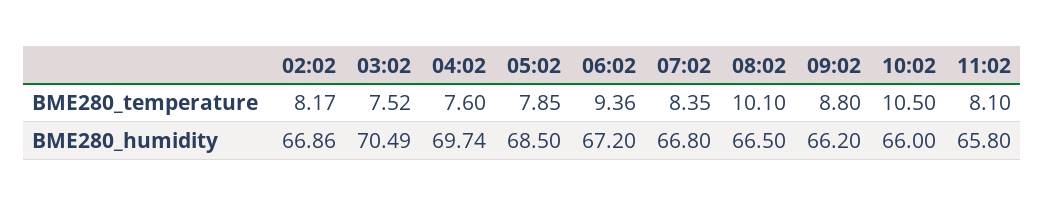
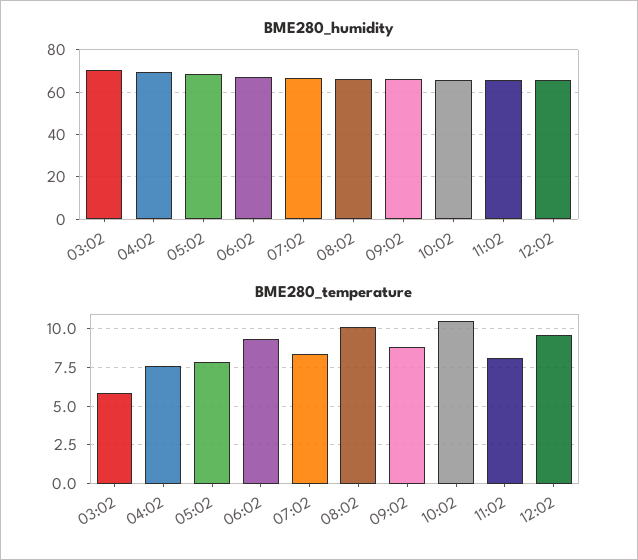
BME280_temperature, 02:02: 8.17 -> none
BME280_temperature, 03:02: 7.52 -> 6
BME280_humidity, 02:02: 66.86 -> none
BME280_humidity, 12:02: none -> 65
BME280_temperature, 12:02: none -> 9.5

